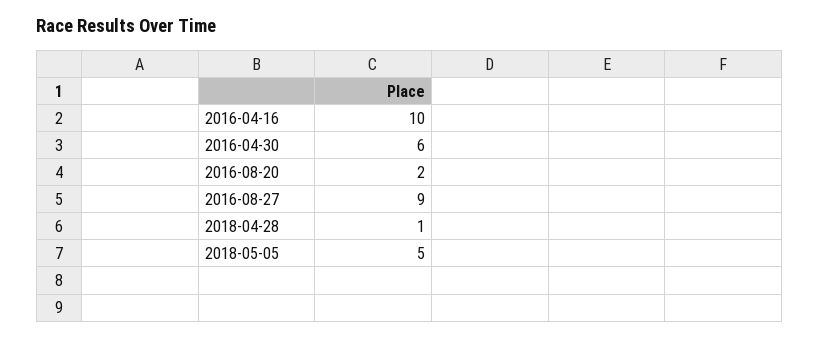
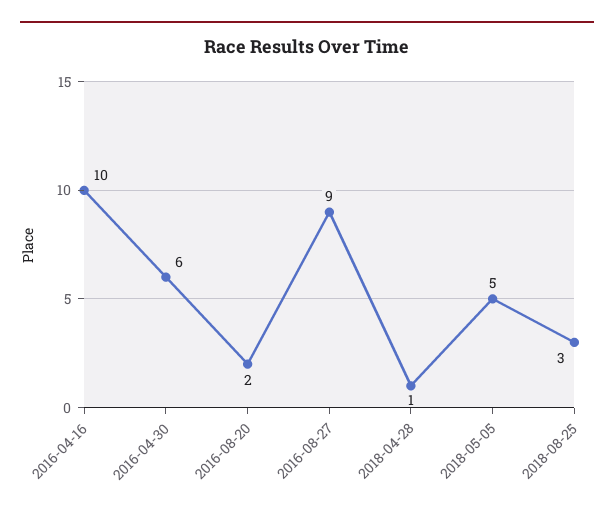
2018-08-25: none -> 3

